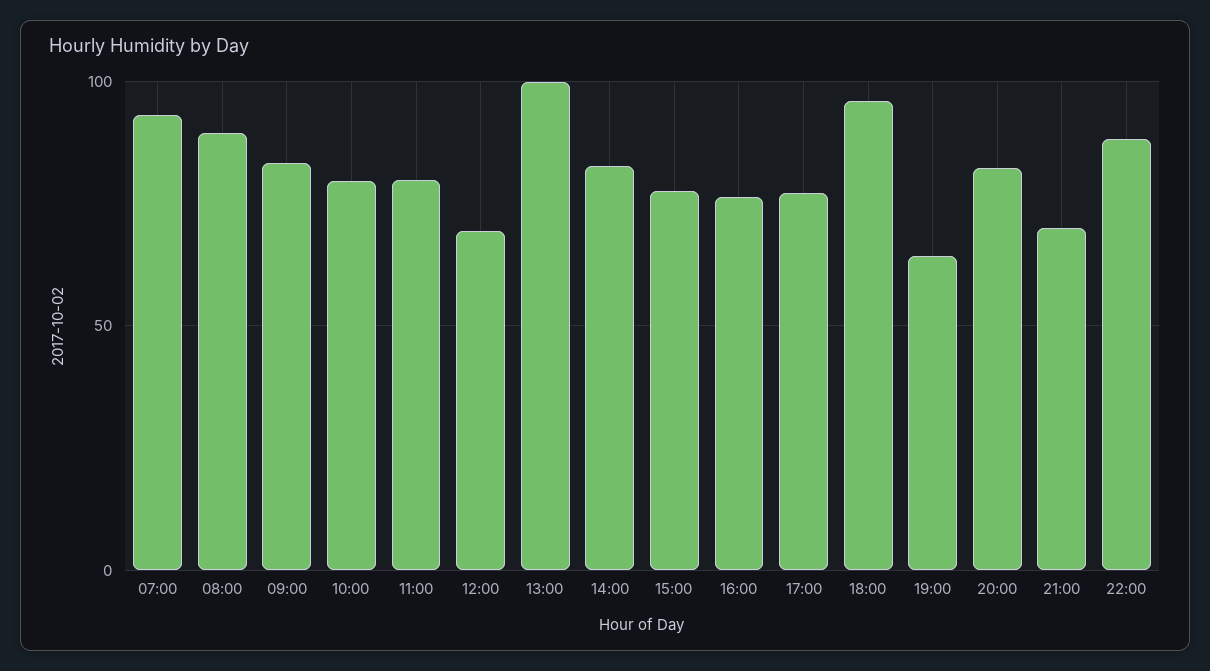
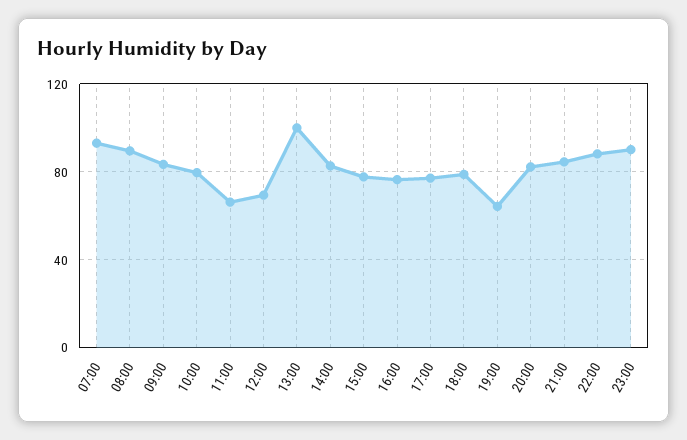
11:00: 80 -> 65
18:00: 95 -> 80
21:00: 70 -> 85
23:00: none -> 90

